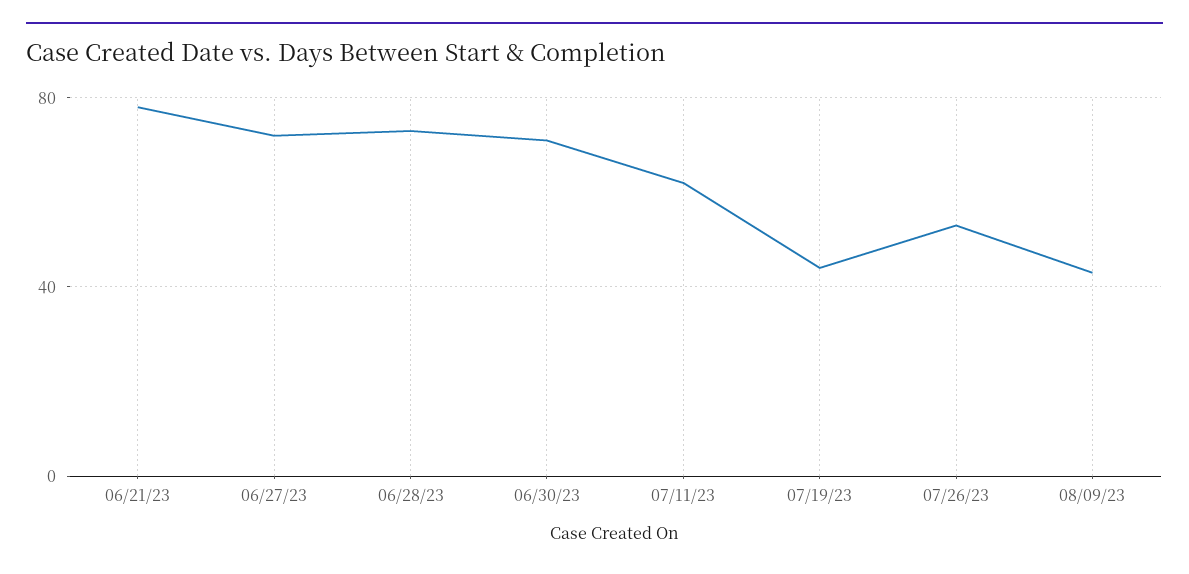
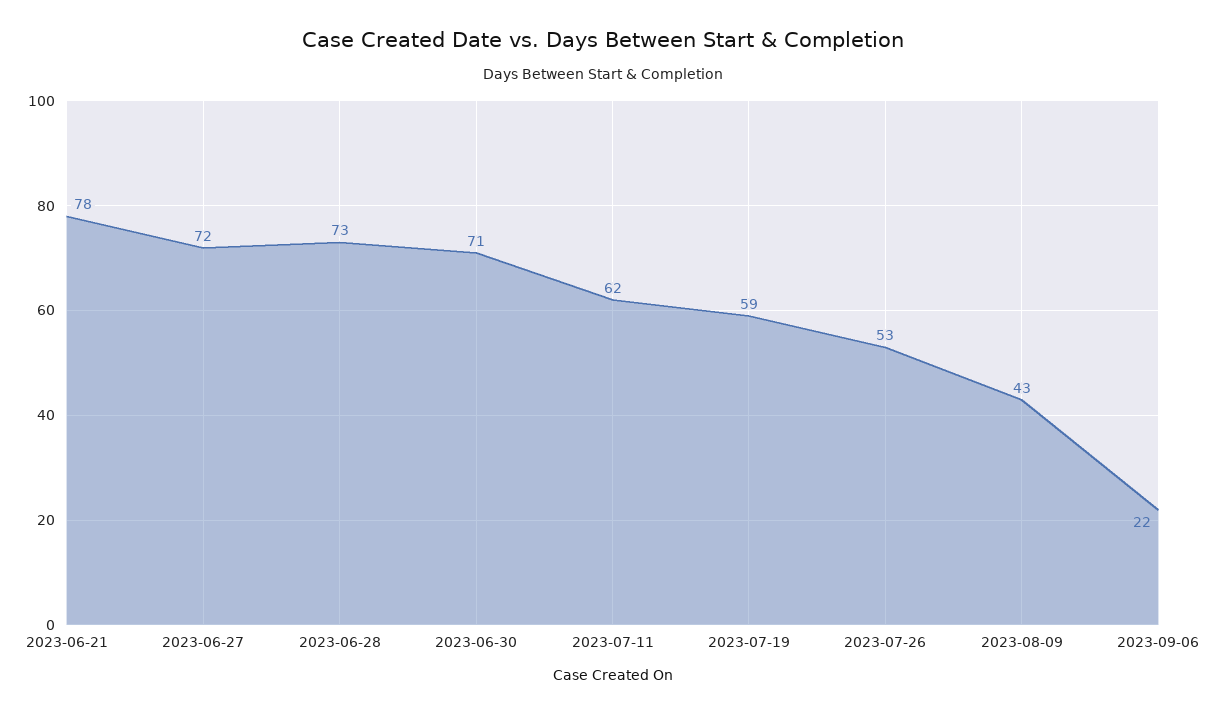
07/19/23: 45 -> 59
2023-09-06: none -> 22

